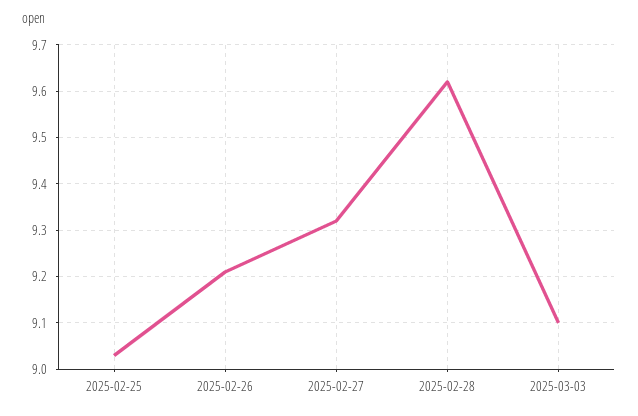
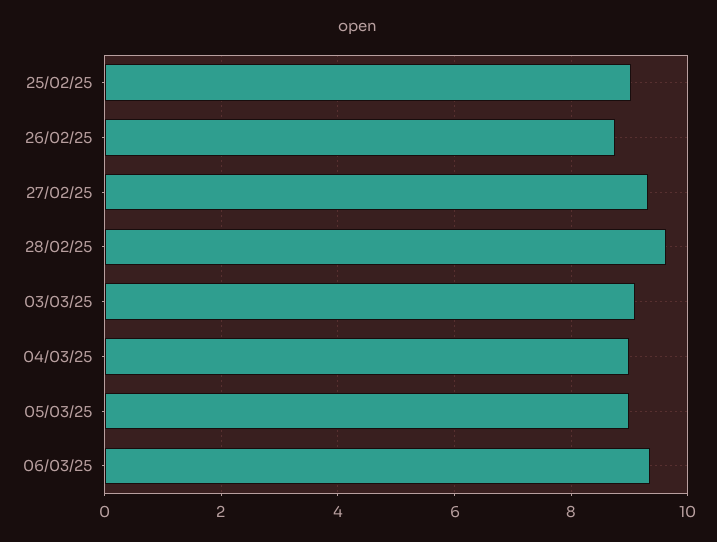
2025-02-26: 9.2 -> 8.8
04/03/25: none -> 9
05/03/25: none -> 9
06/03/25: none -> 9.4

